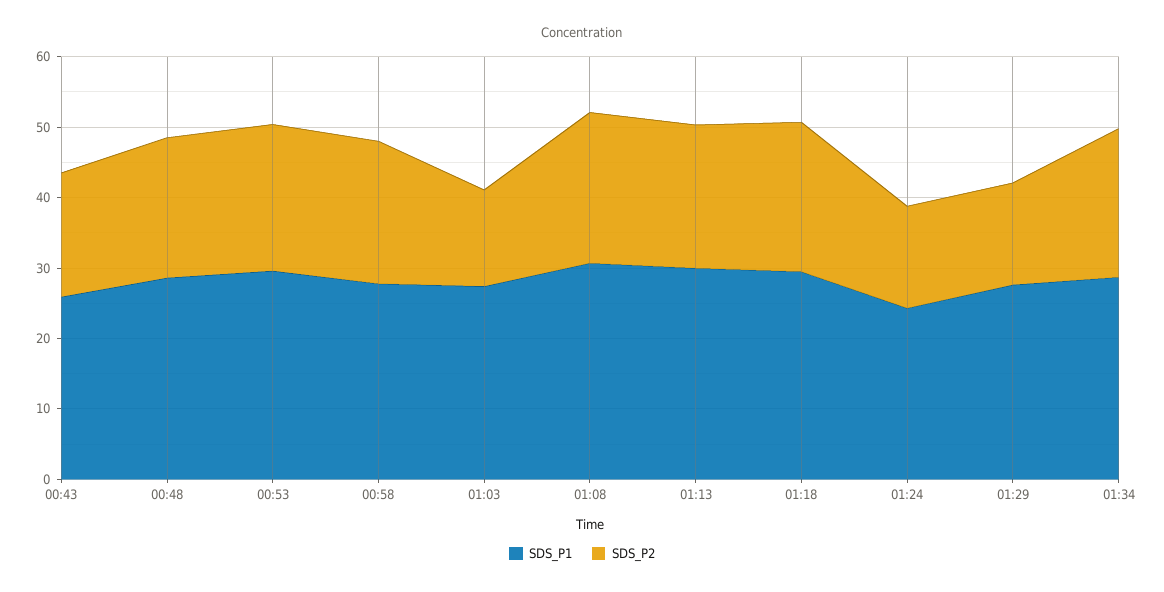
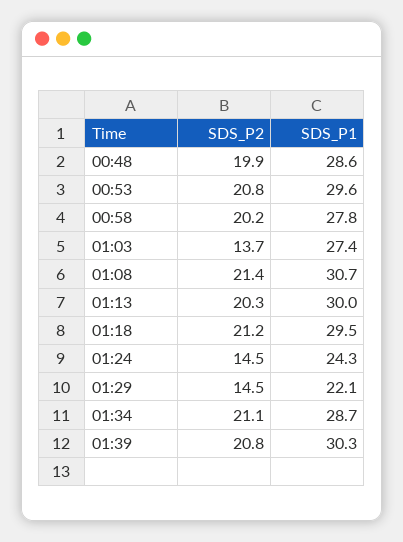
SDS_P1, 00:43: 26 -> none
SDS_P2, 00:43: 18 -> none
SDS_P1, 01:29: 28 -> 22.1
SDS_P2, 01:39: none -> 20.8
SDS_P1, 01:39: none -> 30.3

